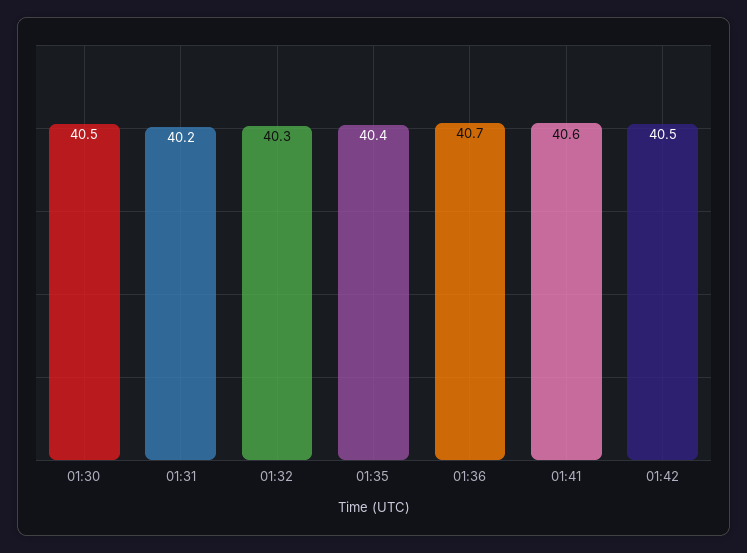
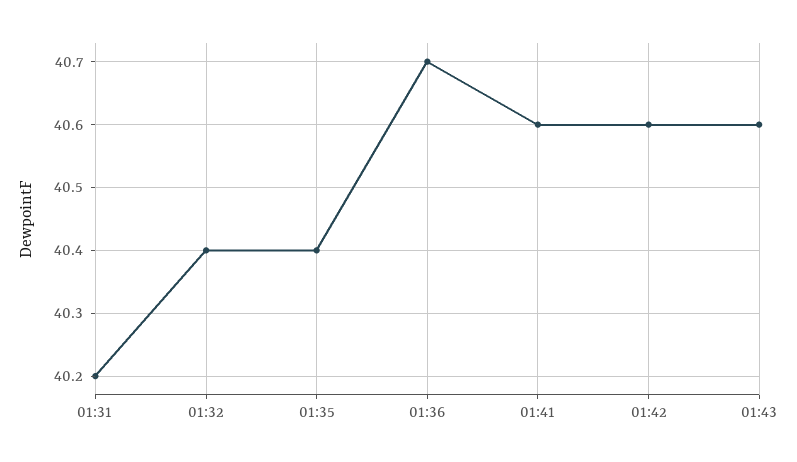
01:30: 40.5 -> none
01:32: 40.3 -> 40.4
01:42: 40.5 -> 40.6
01:43: none -> 40.6

